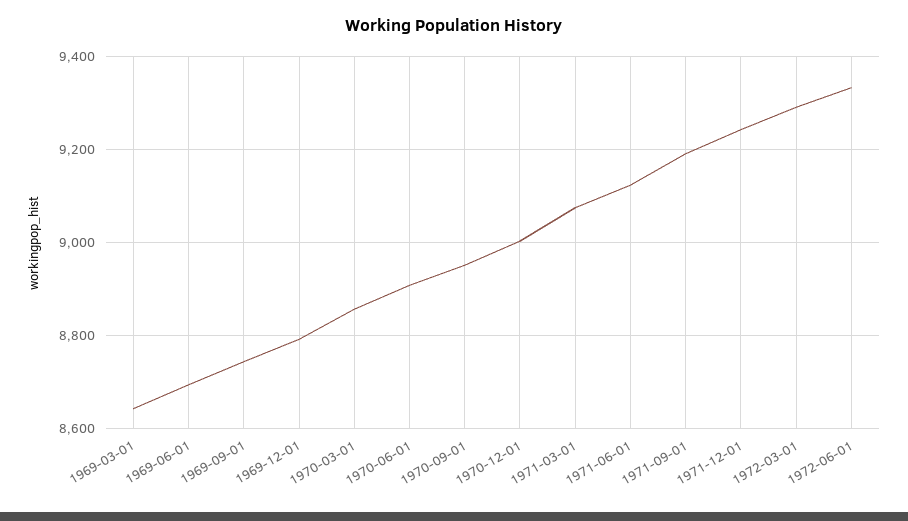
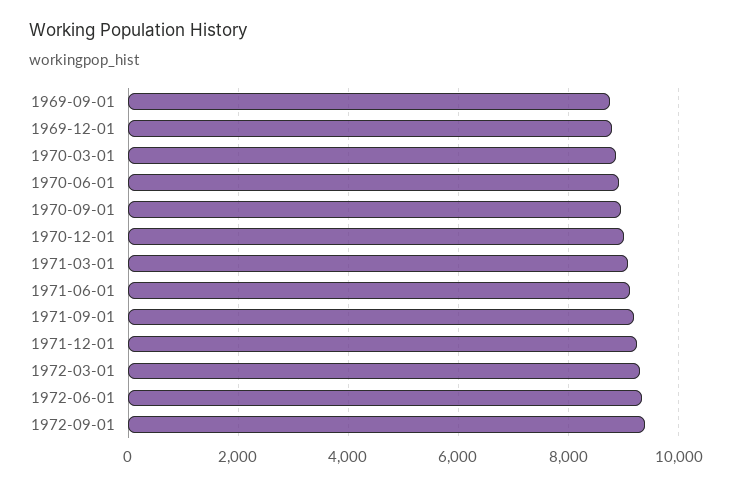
1969-03-01: 8640 -> none
1969-06-01: 8700 -> none
1972-09-01: none -> 9400

